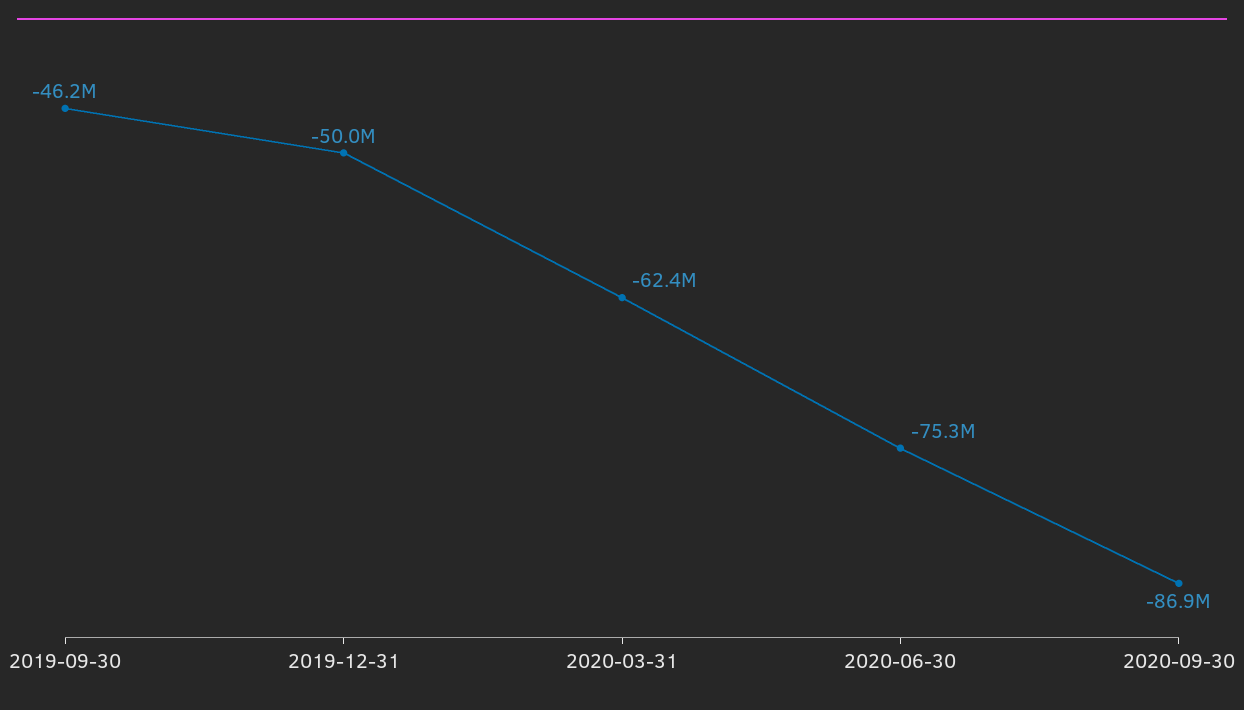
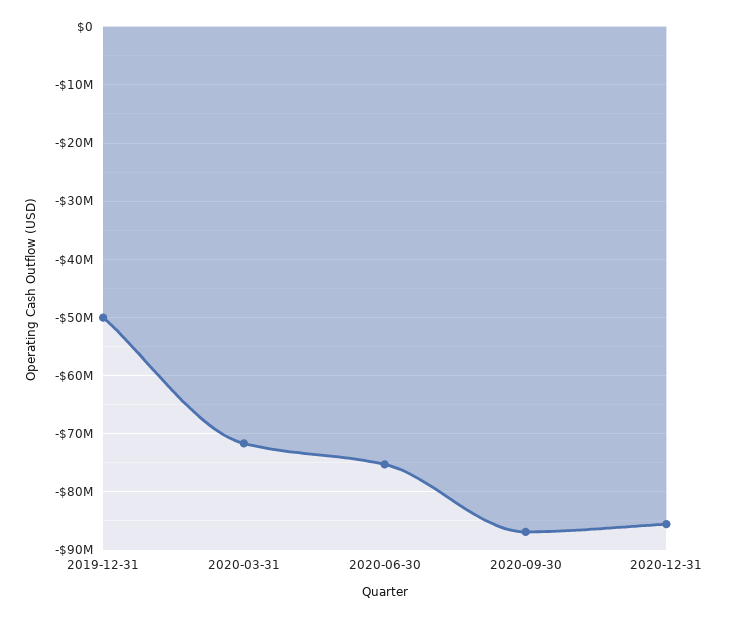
2019-09-30: -46200000 -> none
2020-03-31: -62400000 -> -72000000
2020-12-31: none -> -86000000

